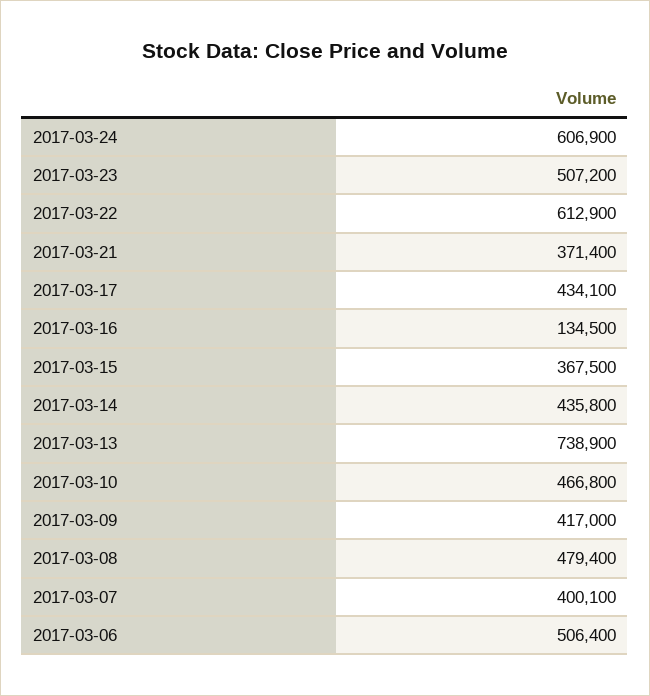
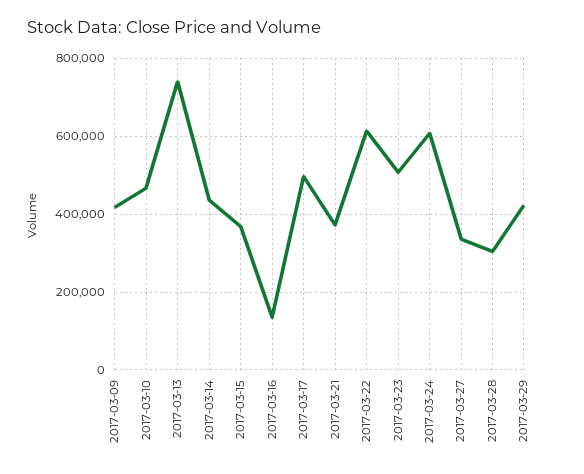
2017-03-17: 434100 -> 500000
2017-03-08: 479400 -> none
2017-03-07: 400100 -> none
2017-03-06: 506400 -> none
2017-03-27: none -> 340000
2017-03-28: none -> 300000
2017-03-29: none -> 420000

